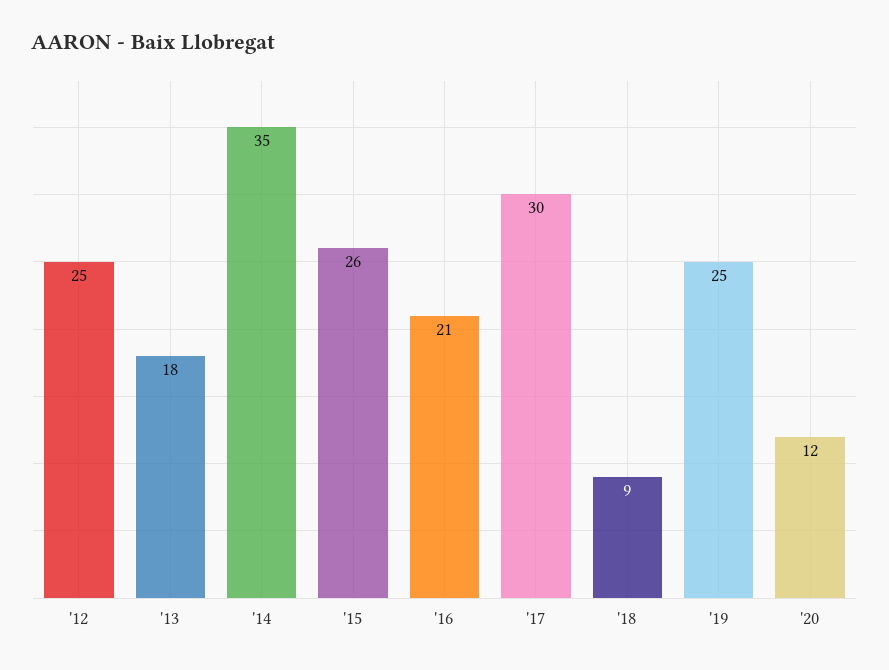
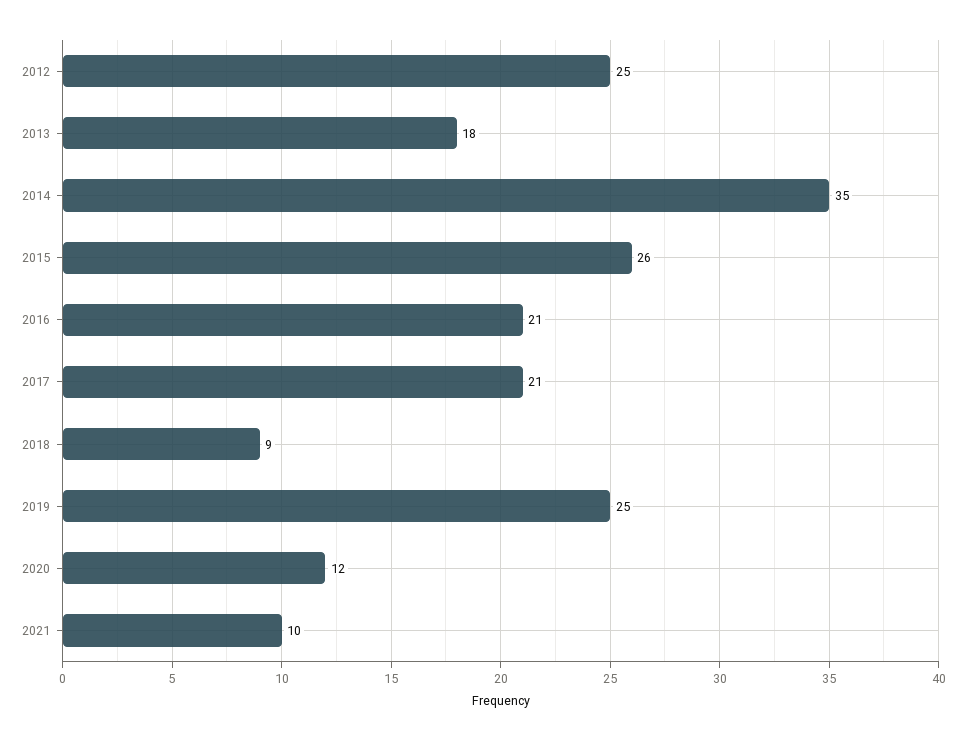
'17: 30 -> 21
2021: none -> 10

